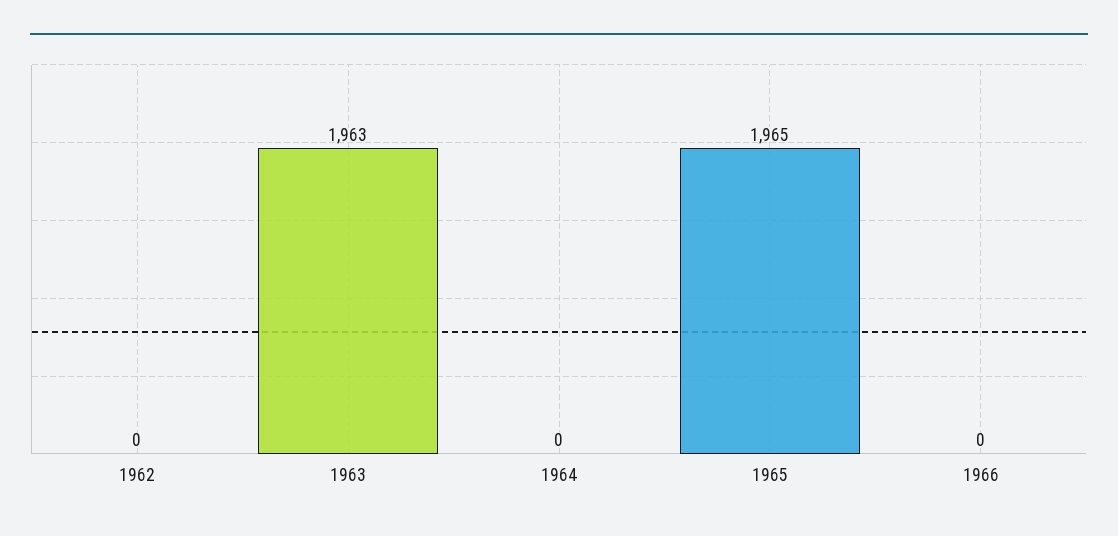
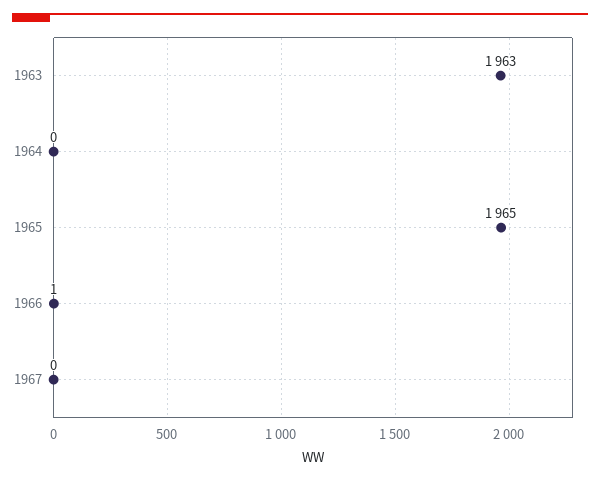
1962: 0 -> none
1966: 0 -> 1
1967: none -> 0

